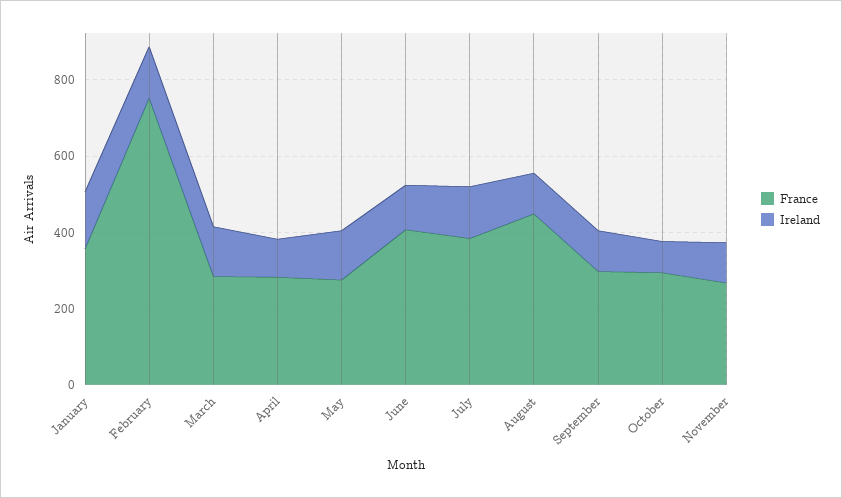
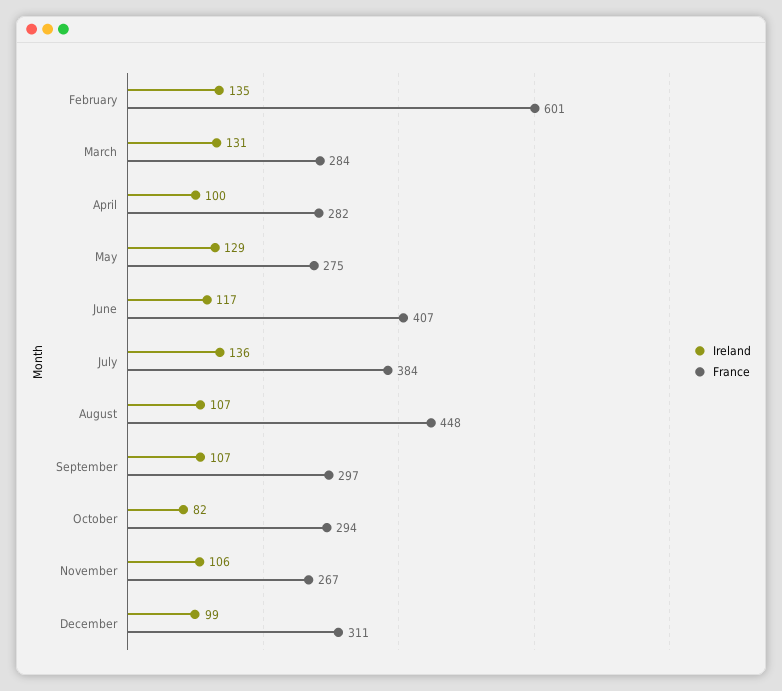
France, January: 350 -> none
Ireland, January: 150 -> none
France, February: 750 -> 601
Ireland, December: none -> 99
France, December: none -> 311

